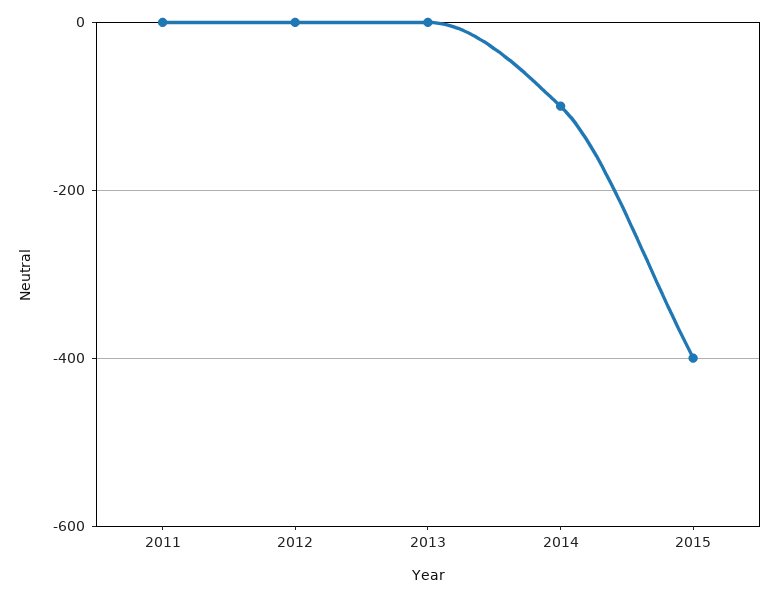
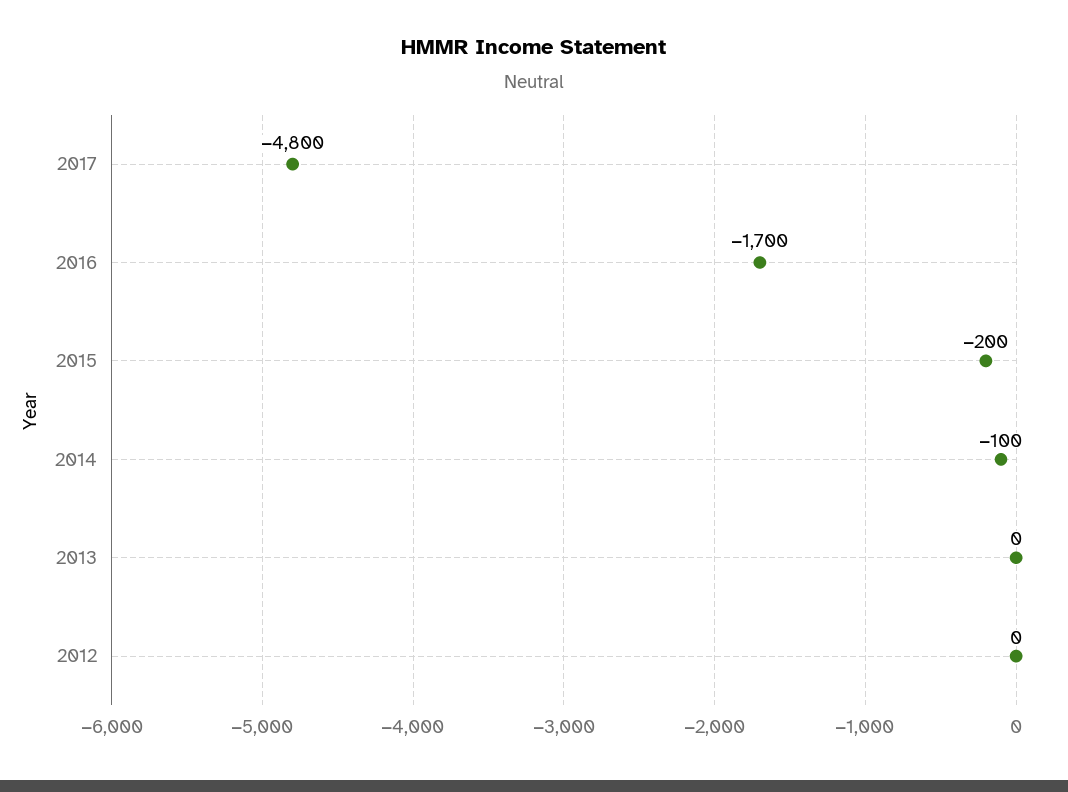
2011: 0 -> none
2015: -400 -> -200
2017: none -> -4800
2016: none -> -1700

